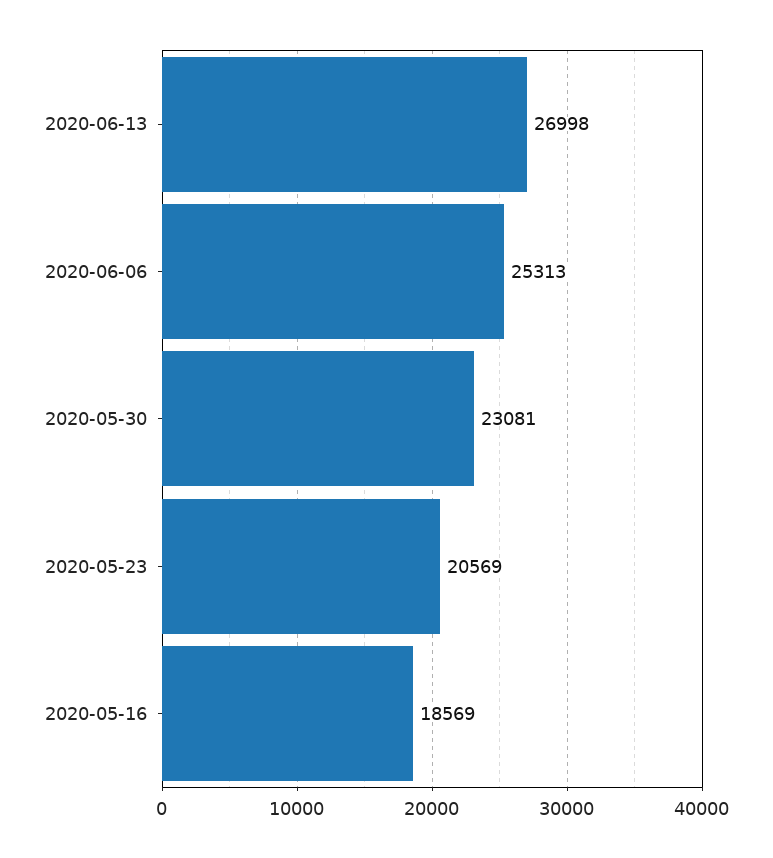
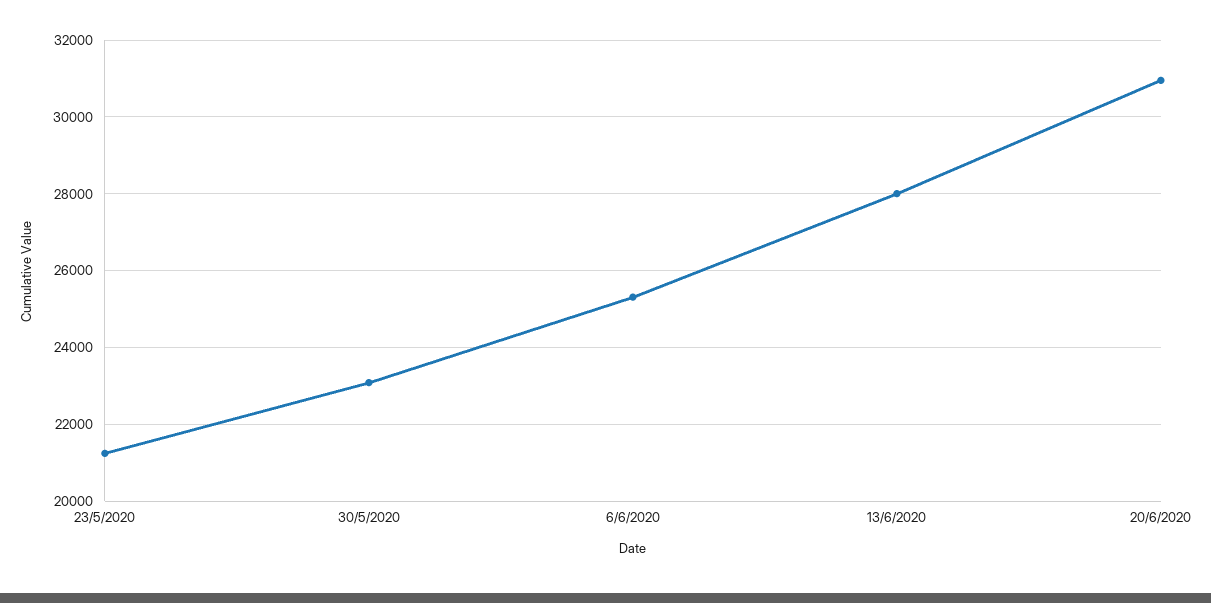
2020-06-13: 26998 -> 28000
2020-05-23: 20569 -> 21200
2020-05-16: 18569 -> none
20/6/2020: none -> 31000

